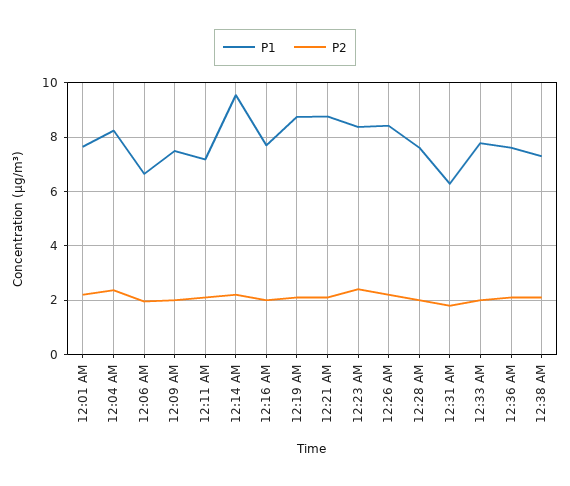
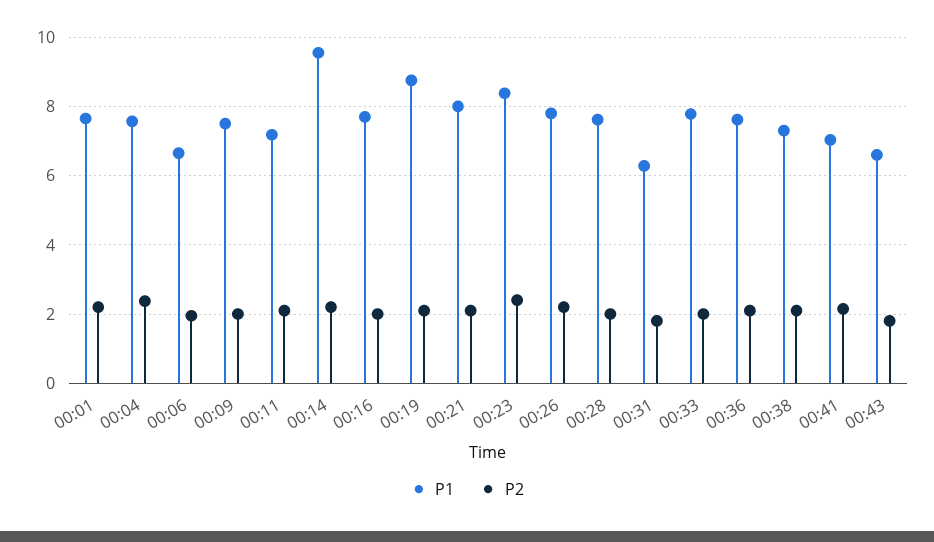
P1, 12:04 AM: 8.25 -> 7.6
P1, 12:21 AM: 8.75 -> 8
P1, 12:26 AM: 8.5 -> 7.8
P1, 00:41: none -> 7
P2, 00:41: none -> 2.2
P1, 00:43: none -> 6.6
P2, 00:43: none -> 1.8

